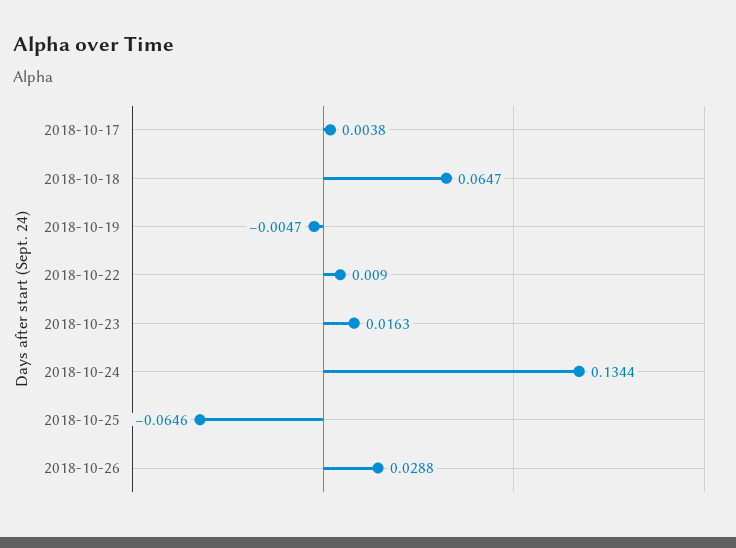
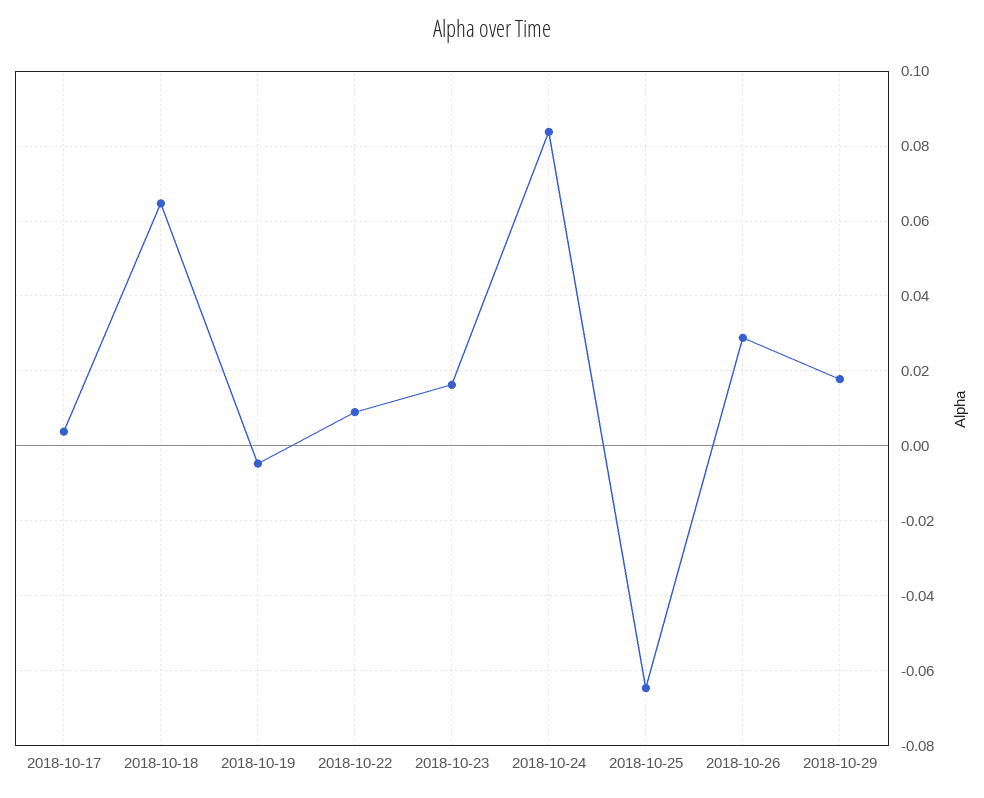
2018-10-24: 0.1344 -> 0.084
2018-10-29: none -> 0.018

